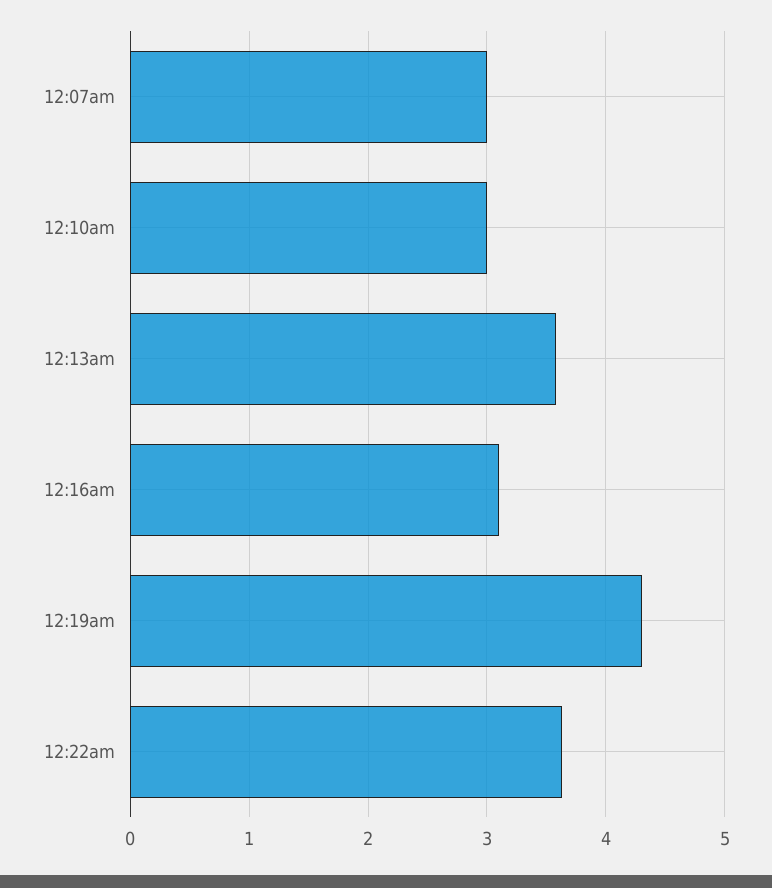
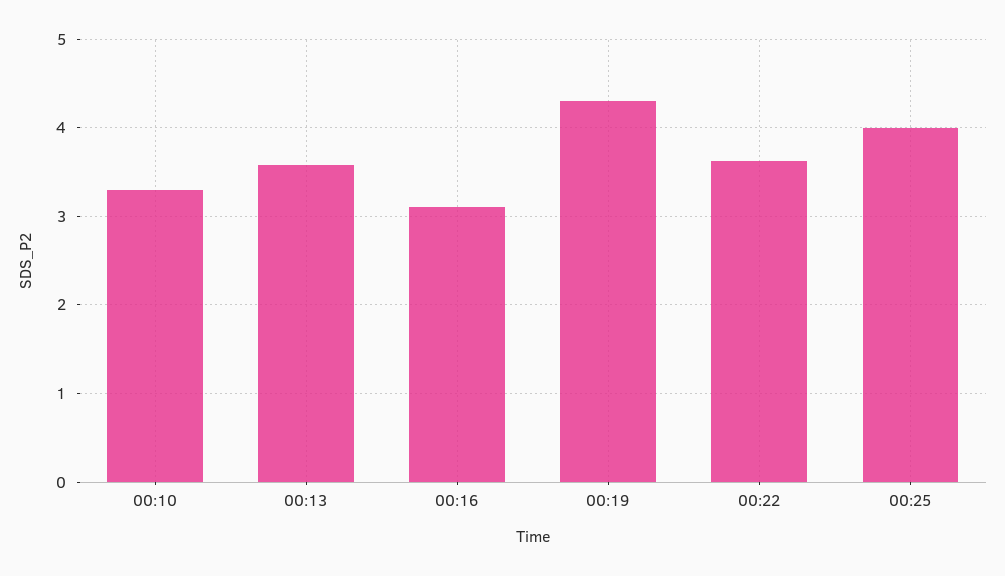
12:07am: 3 -> none
12:10am: 3 -> 3.3
00:25: none -> 4

